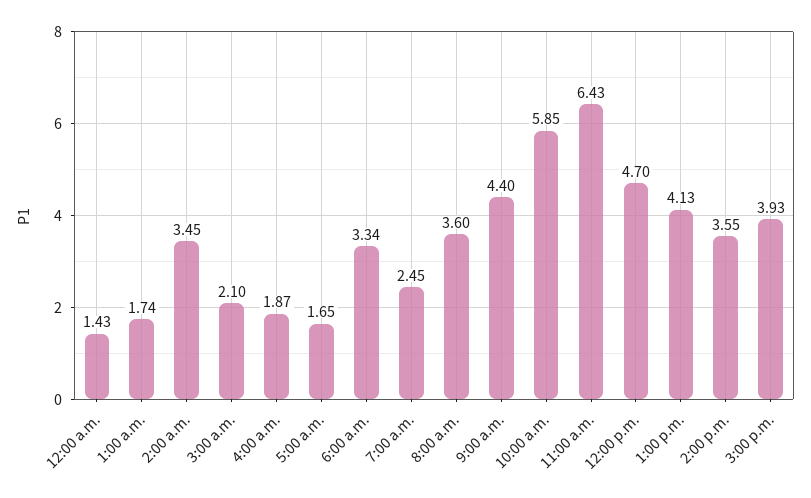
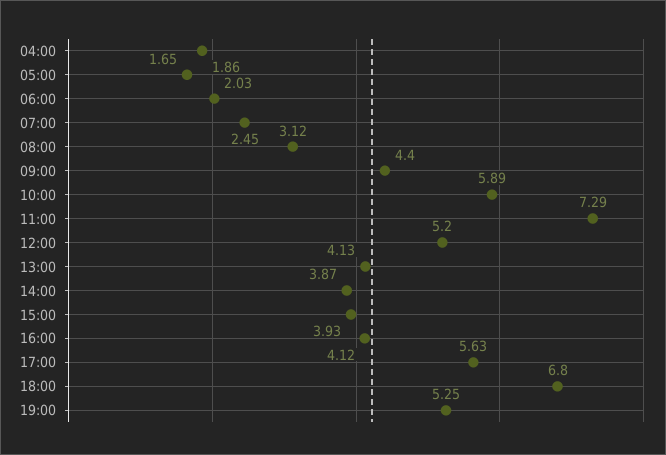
12:00 a.m.: 1.43 -> none
1:00 a.m.: 1.74 -> none
2:00 a.m.: 3.45 -> none
3:00 a.m.: 2.1 -> none
4:00 a.m.: 1.87 -> 1.86
6:00 a.m.: 3.34 -> 2.03
8:00 a.m.: 3.6 -> 3.12
10:00 a.m.: 5.85 -> 5.89
11:00 a.m.: 6.43 -> 7.29
12:00 p.m.: 4.7 -> 5.2
2:00 p.m.: 3.55 -> 3.87
16:00: none -> 4.12
17:00: none -> 5.63
18:00: none -> 6.8
19:00: none -> 5.25

